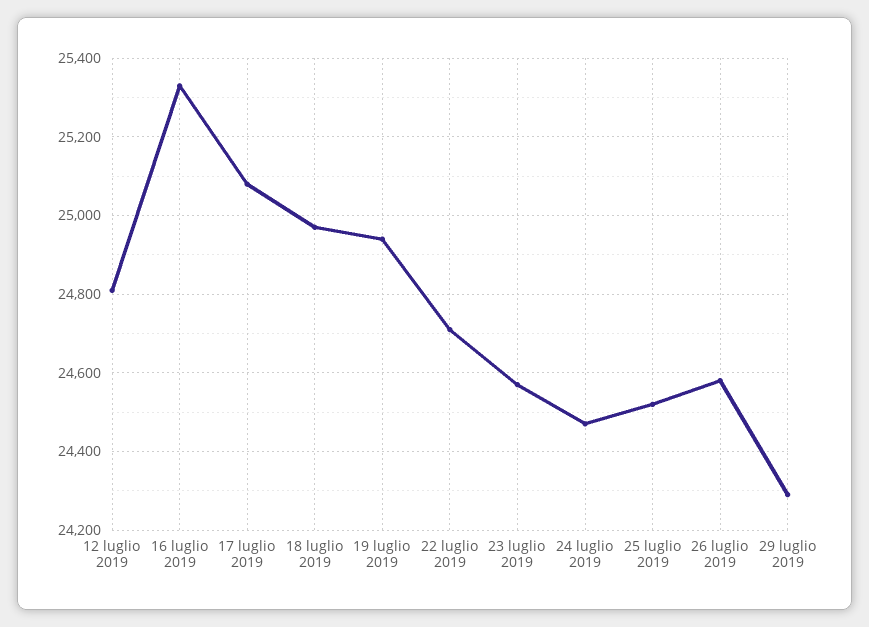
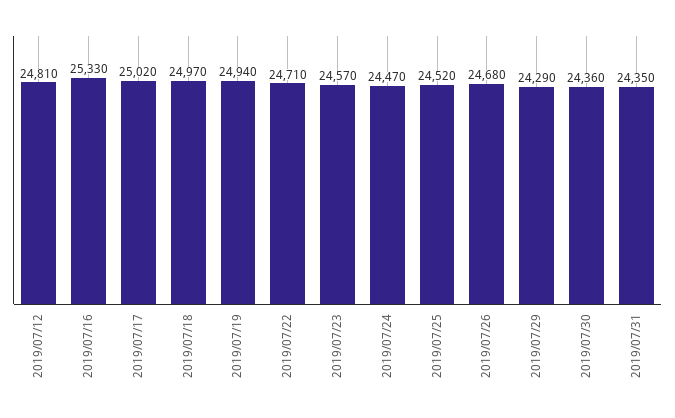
17 luglio 2019: 25080 -> 25020
26 luglio 2019: 24580 -> 24680
2019/07/30: none -> 24360
2019/07/31: none -> 24350

